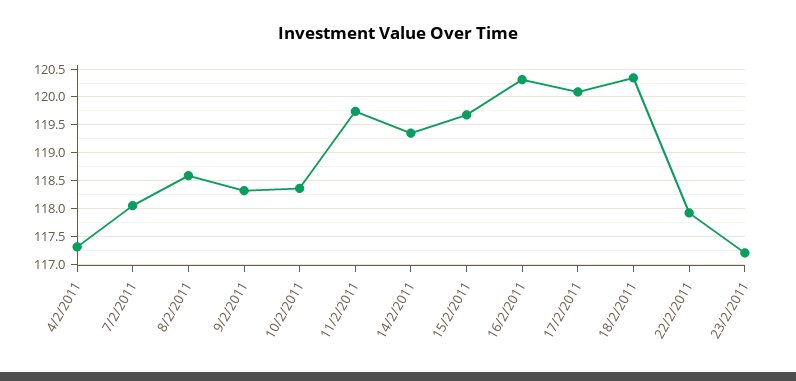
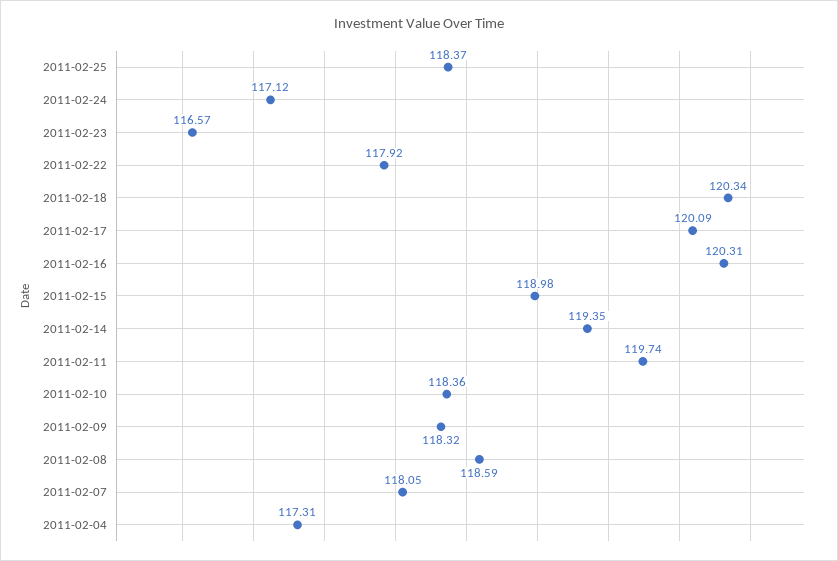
15/2/2011: 119.75 -> 118.98
23/2/2011: 117.25 -> 116.57
2011-02-25: none -> 118.37
2011-02-24: none -> 117.12

